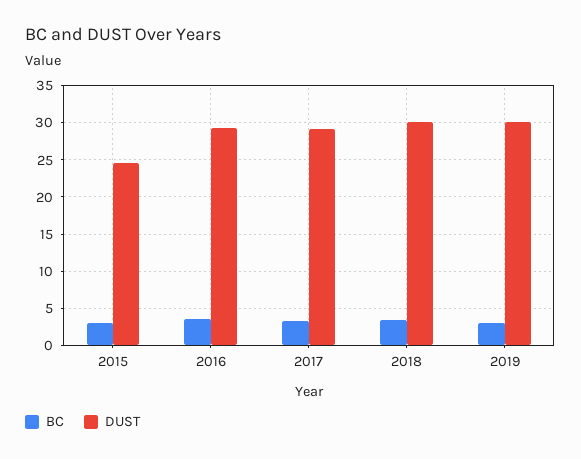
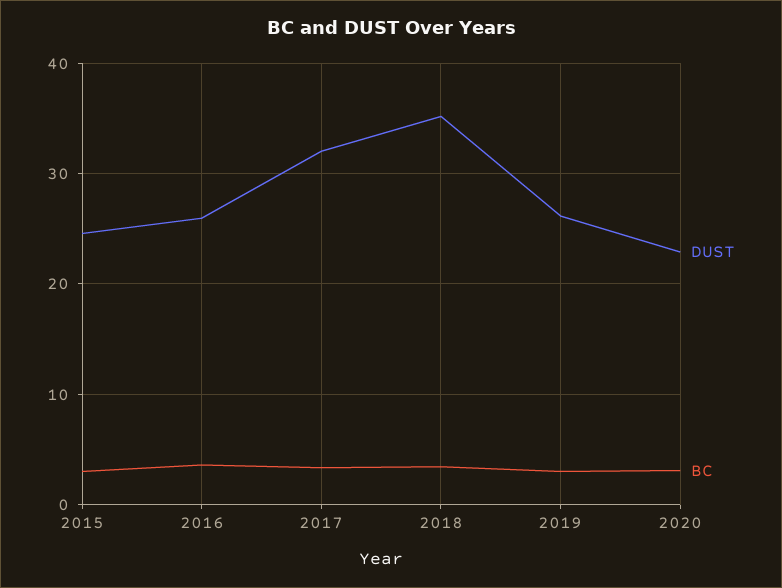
DUST, 2016: 29 -> 26
DUST, 2017: 29 -> 32
DUST, 2018: 30 -> 35
DUST, 2019: 30 -> 26
DUST, 2020: none -> 23
BC, 2020: none -> 3

